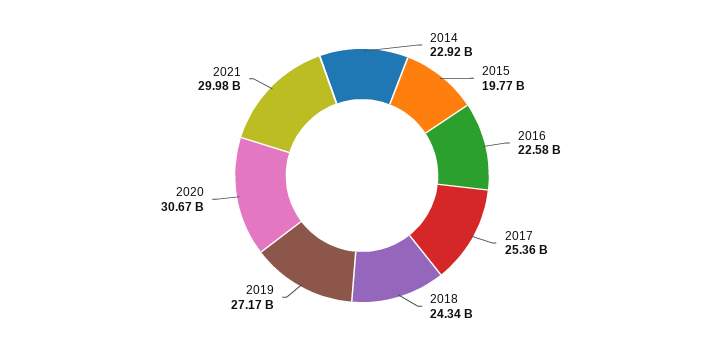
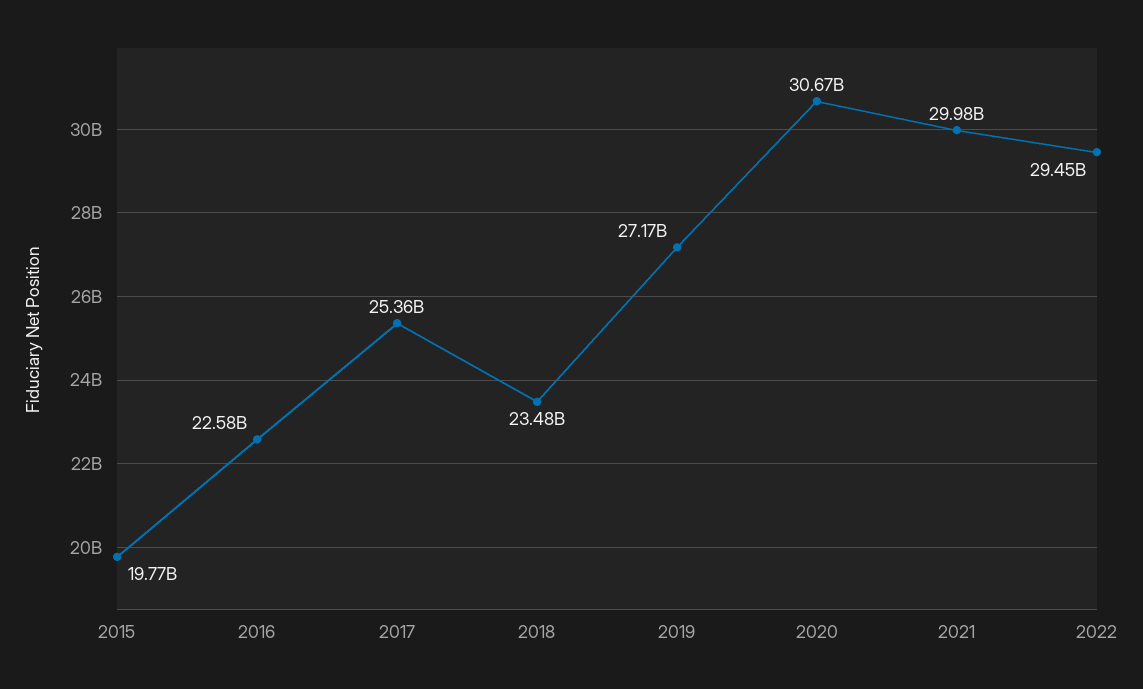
2014: 22920000000 -> none
2018: 24340000000 -> 23480000000
2022: none -> 29450000000

